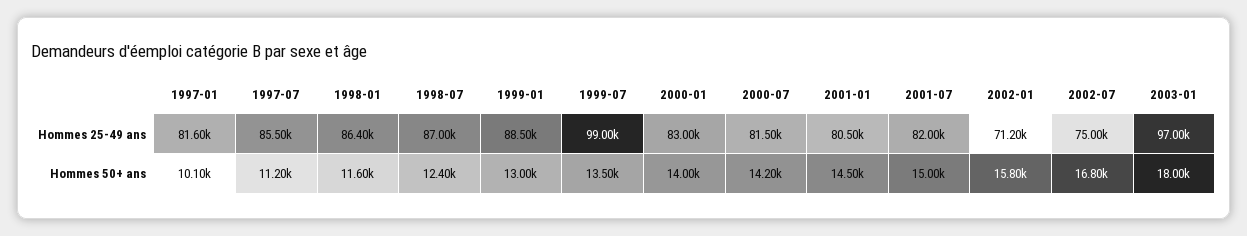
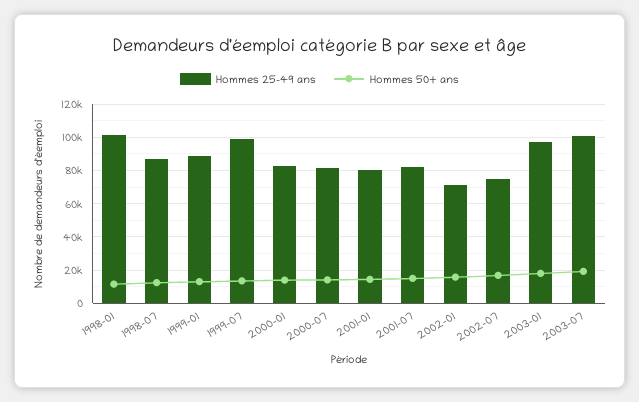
Hommes 25-49 ans, 1997-01: 81600 -> none
Hommes 25-49 ans, 1997-07: 85500 -> none
Hommes 25-49 ans, 1998-01: 86400 -> 100000
Hommes 50+ ans, 1997-01: 10100 -> none
Hommes 50+ ans, 1997-07: 11200 -> none
Hommes 25-49 ans, 2003-07: none -> 100000
Hommes 50+ ans, 2003-07: none -> 20000

